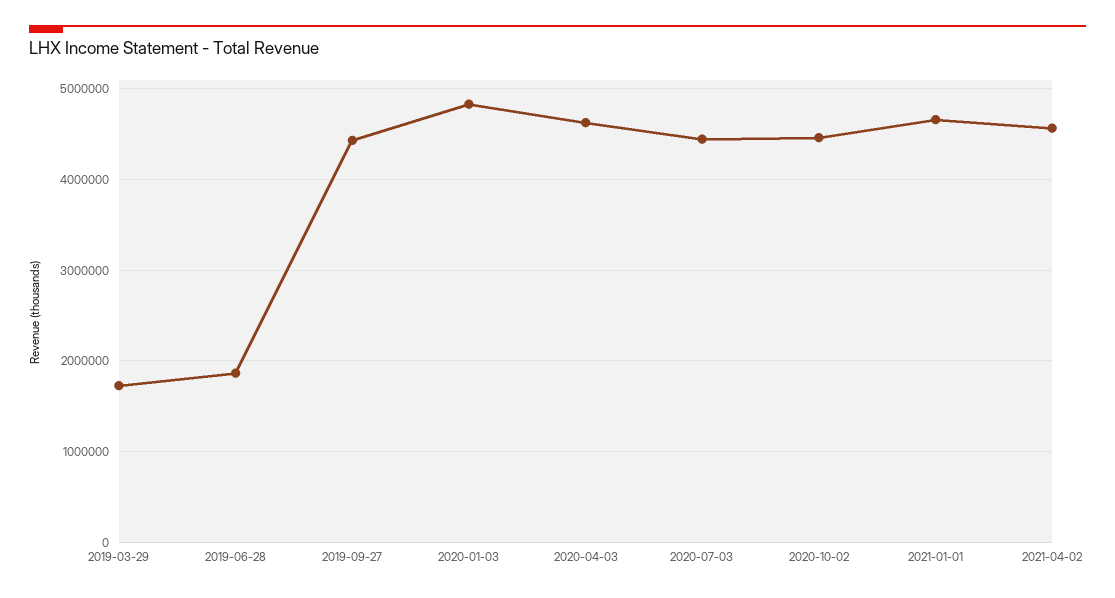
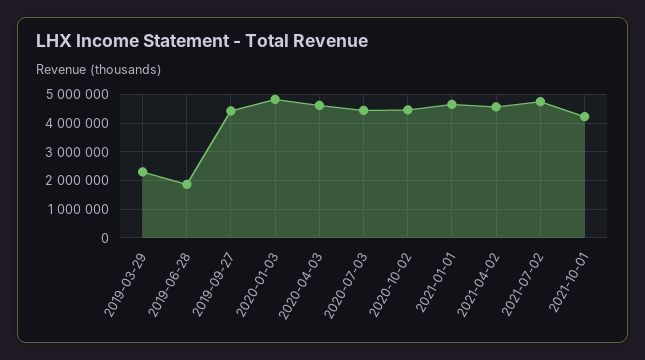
2019-03-29: 1700000 -> 2250000
2021-07-02: none -> 4750000
2021-10-01: none -> 4250000

